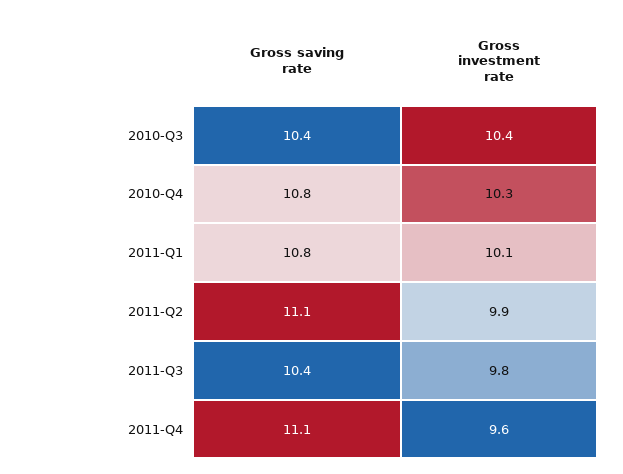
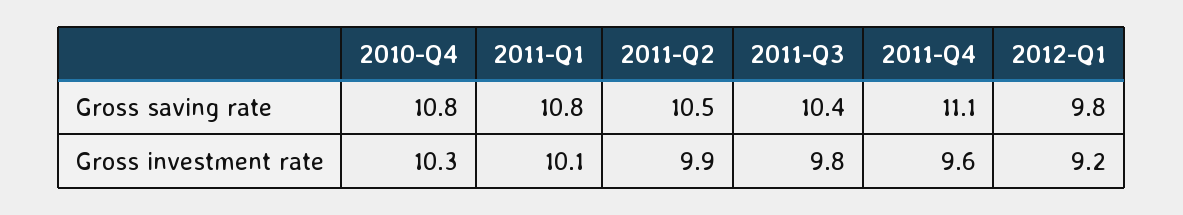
Gross saving rate, 2010-Q3: 10.4 -> none
Gross investment rate, 2010-Q3: 10.4 -> none
Gross saving rate, 2011-Q2: 11.1 -> 10.5
Gross saving rate, 2012-Q1: none -> 9.8
Gross investment rate, 2012-Q1: none -> 9.2

